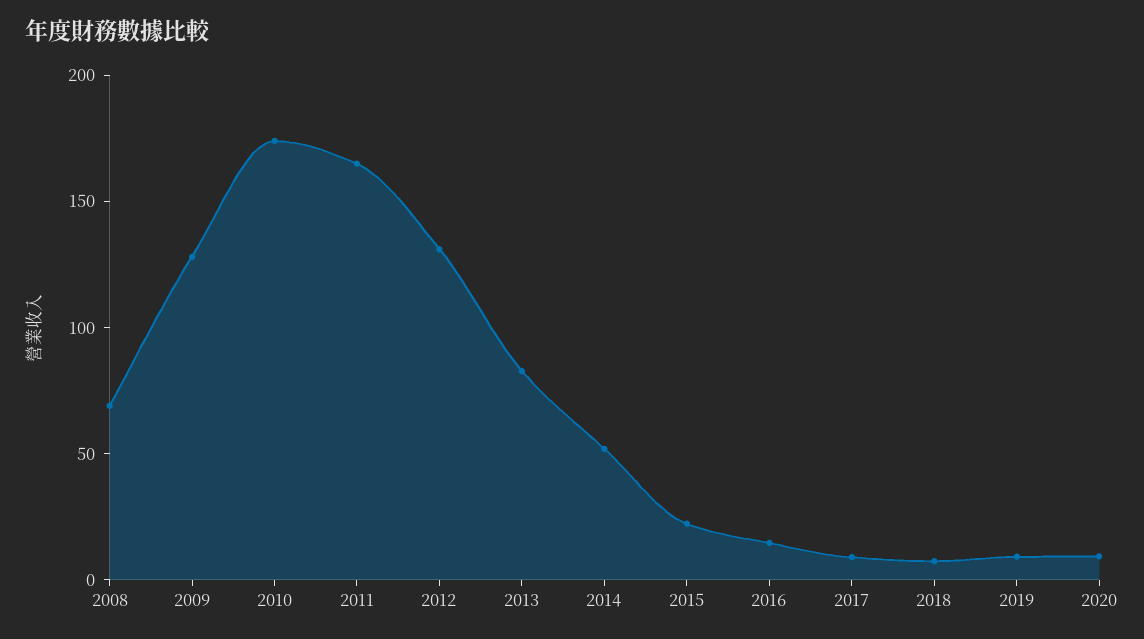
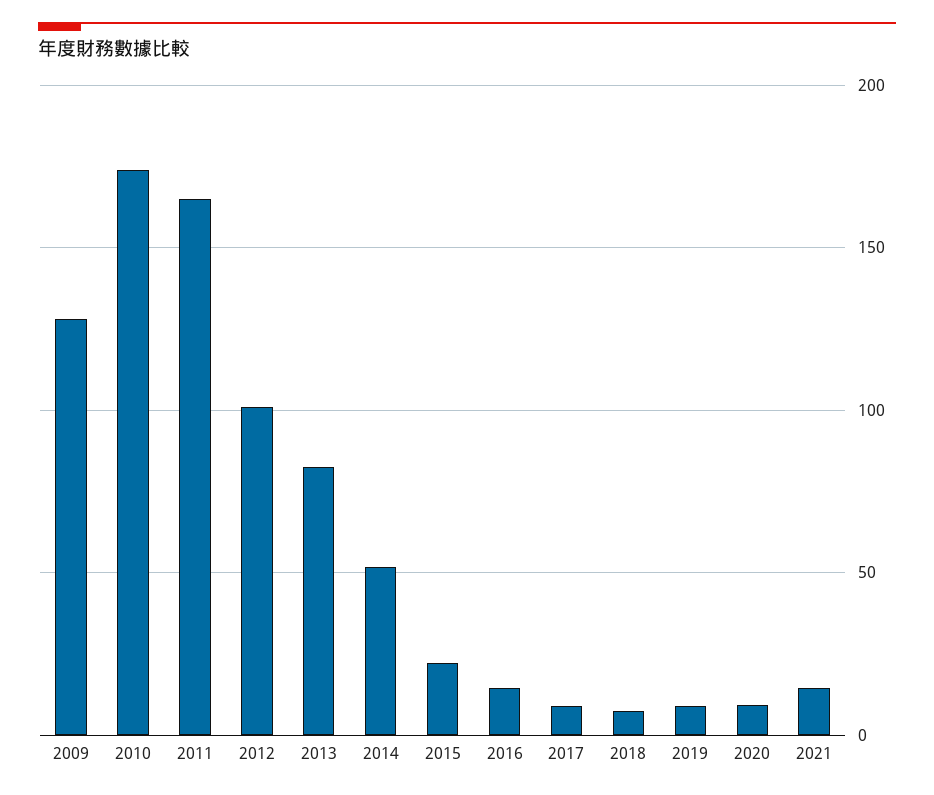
2008: 70 -> none
2012: 130 -> 100
2021: none -> 15

